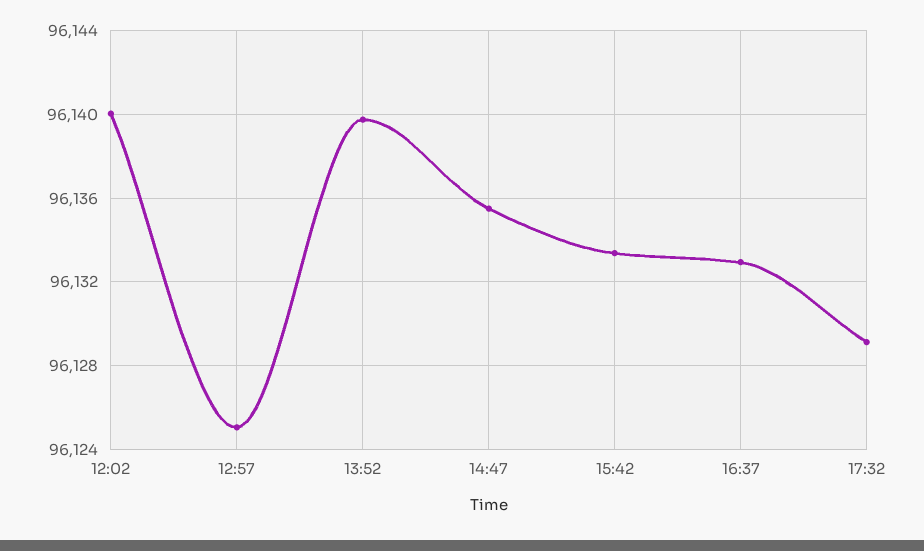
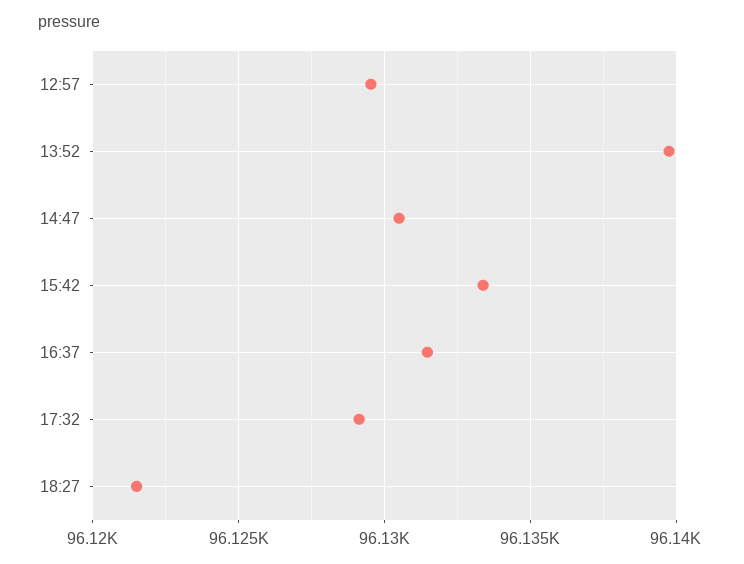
12:02: 96140 -> none
12:57: 96125 -> 96129.5
14:47: 96135.5 -> 96130.5
16:37: 96133 -> 96131.5
18:27: none -> 96121.5

